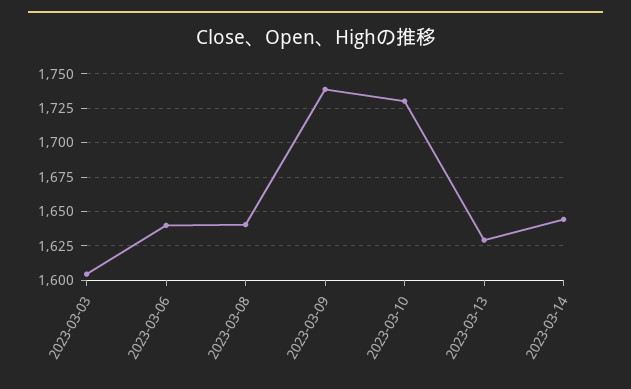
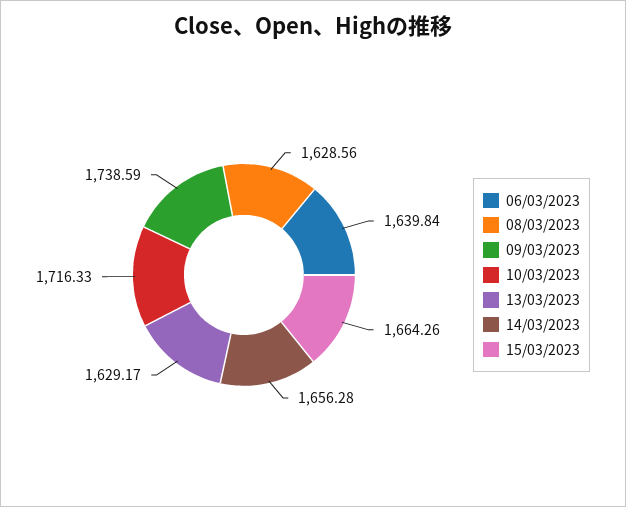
2023-03-03: 1605 -> none
2023-03-08: 1640 -> 1628.56
2023-03-10: 1730 -> 1716.33
2023-03-14: 1645 -> 1656.28
15/03/2023: none -> 1664.26

